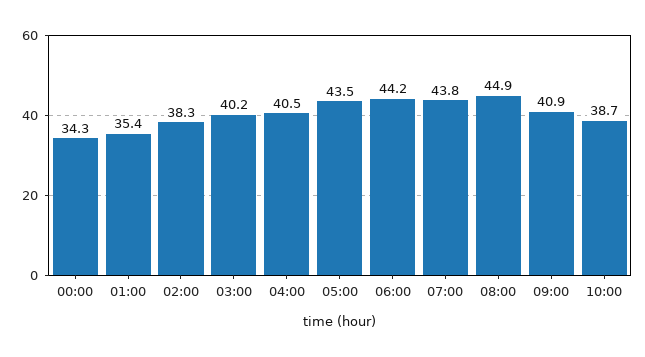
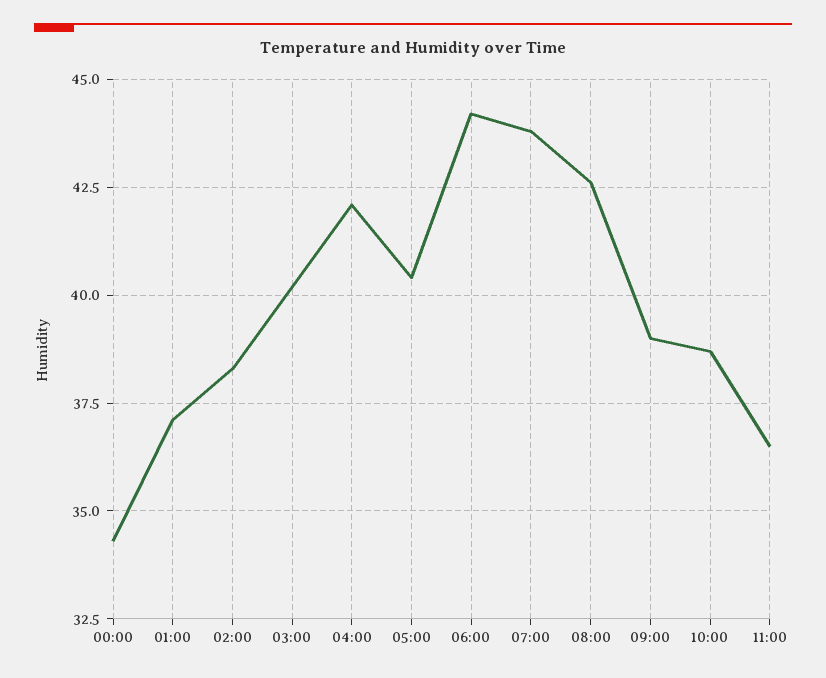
01:00: 35.4 -> 37
04:00: 40.5 -> 42
05:00: 43.5 -> 40.5
08:00: 44.9 -> 42.5
09:00: 40.9 -> 39
11:00: none -> 36.5

